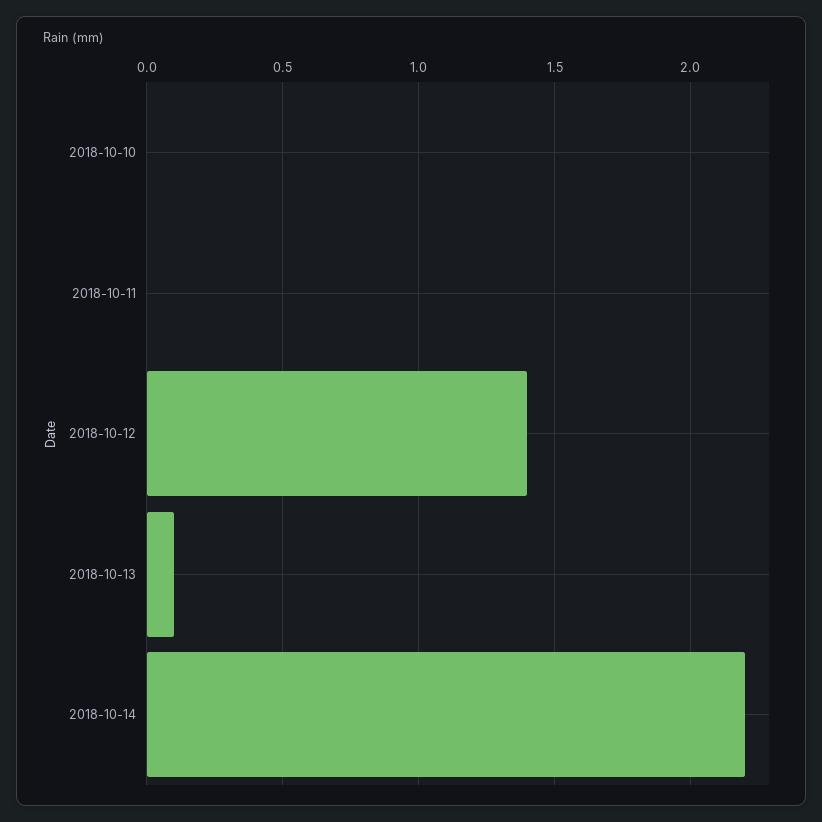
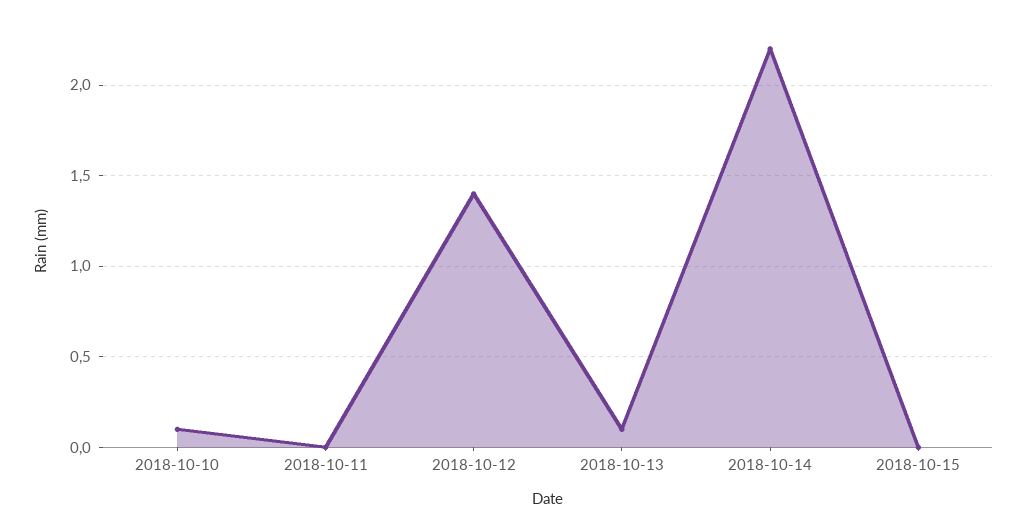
2018-10-10: 0 -> 0.1
2018-10-15: none -> 0

